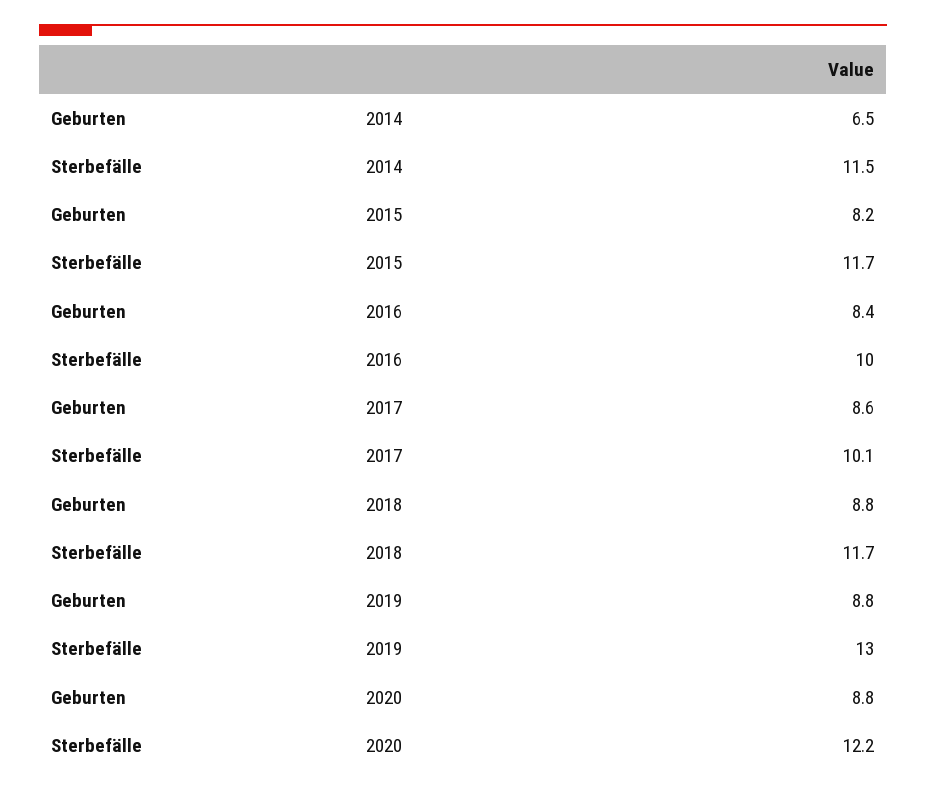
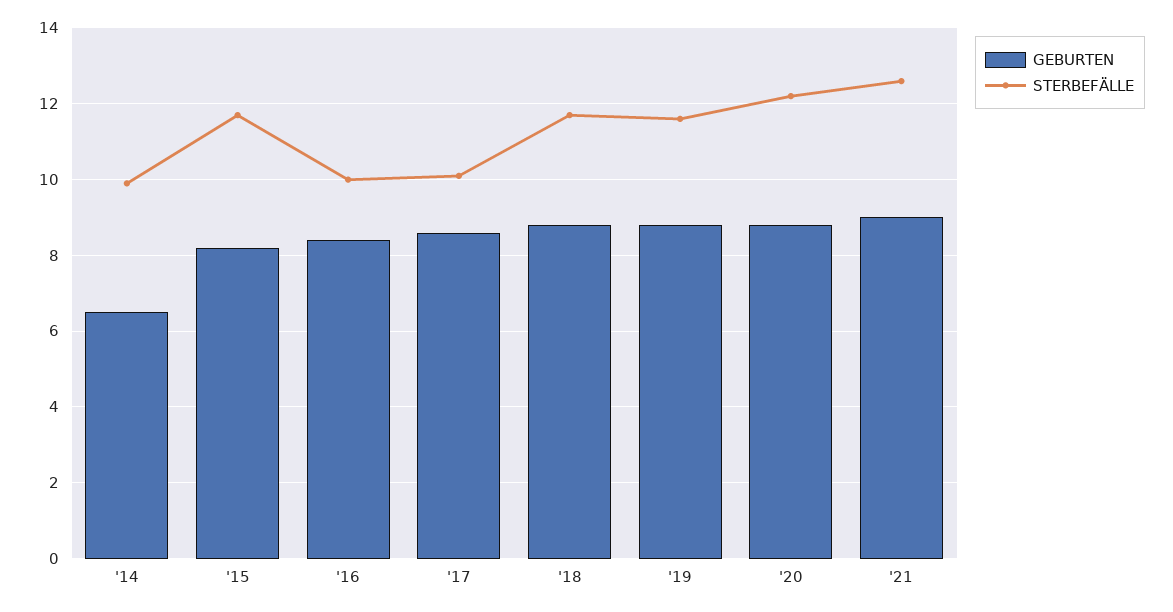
Sterbefälle, 2014: 11.5 -> 10
Sterbefälle, 2019: 13 -> 11.5
Geburten, '21: none -> 9
Sterbefälle, '21: none -> 12.5

